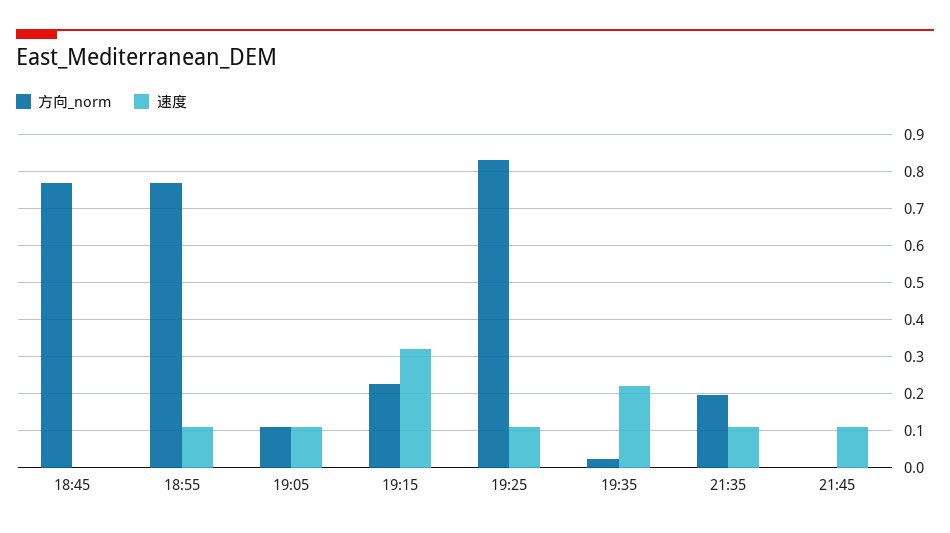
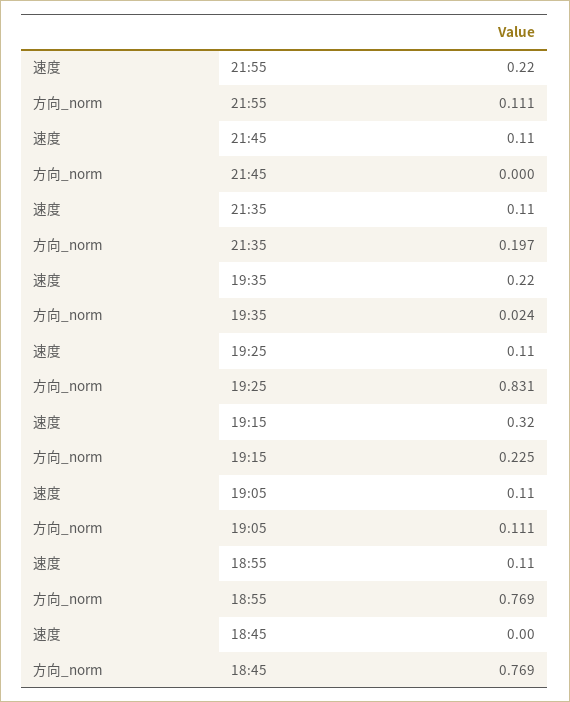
速度, 21:55: none -> 0.22
方向_norm, 21:55: none -> 0.111

